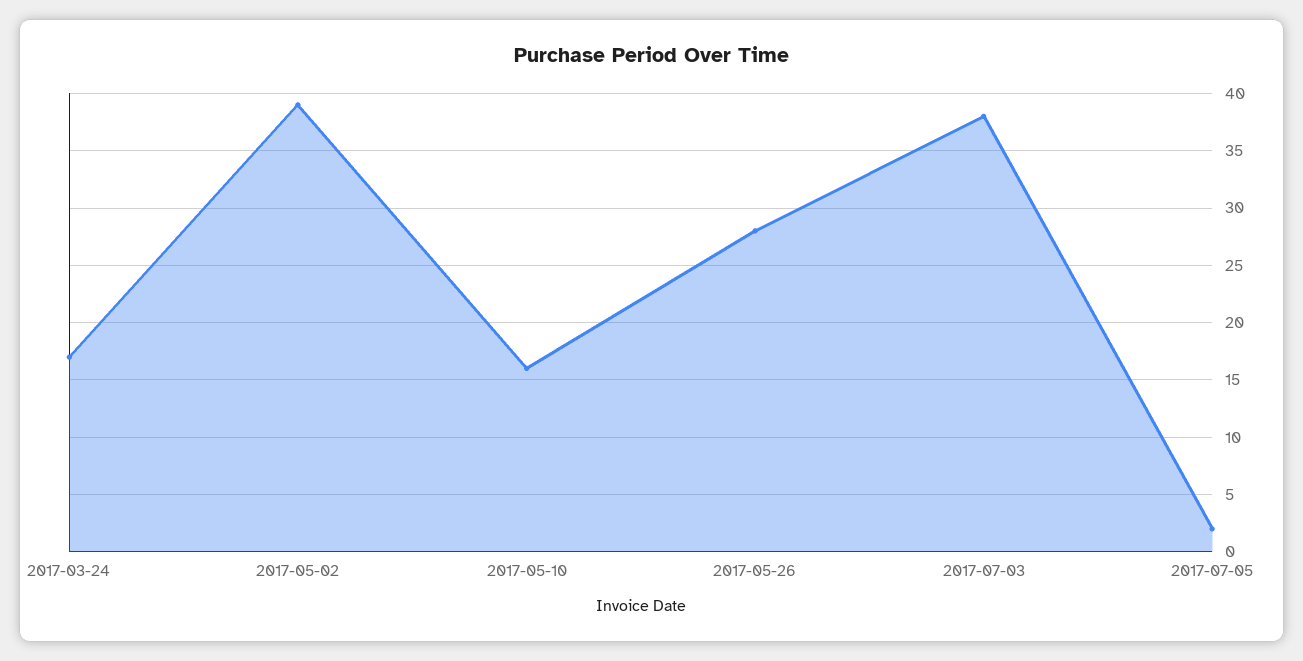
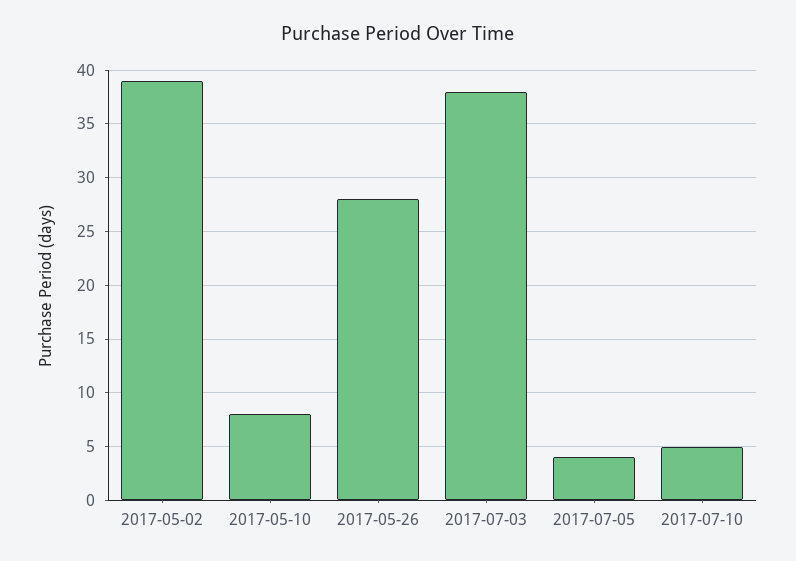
2017-03-24: 17 -> none
2017-05-10: 16 -> 8
2017-07-05: 2 -> 4
2017-07-10: none -> 5

